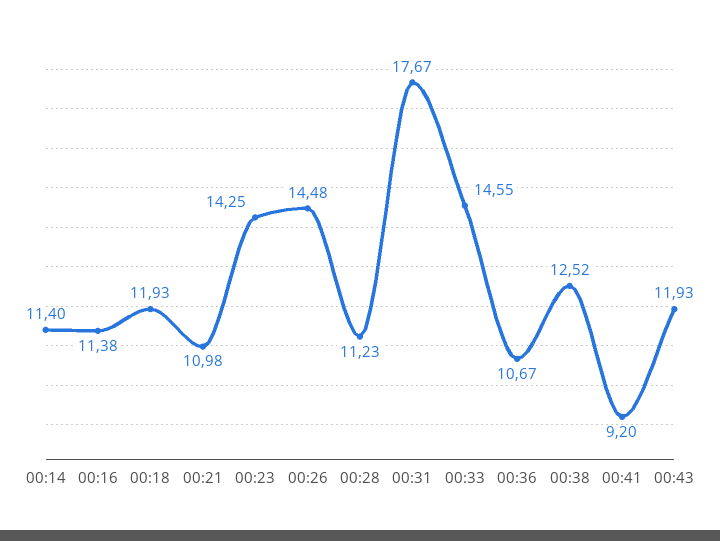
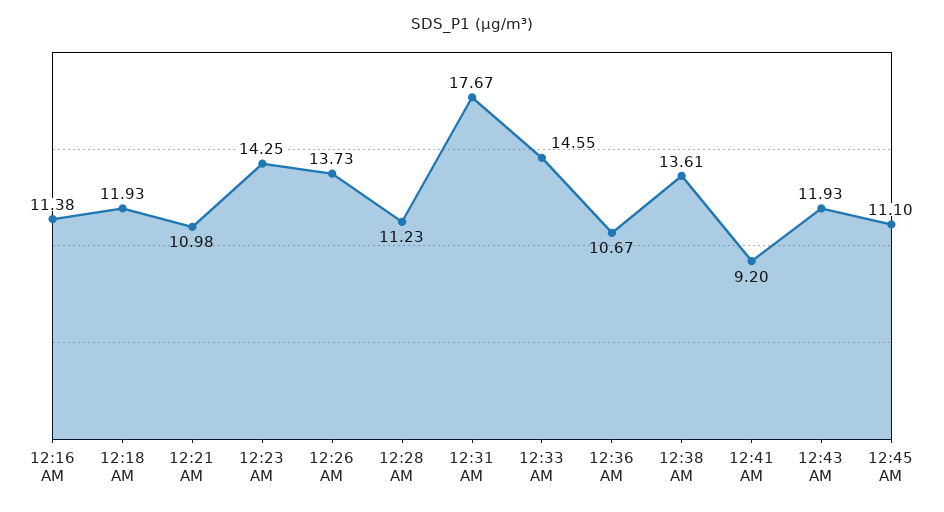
00:14: 11.4 -> none
00:26: 14.48 -> 13.73
00:38: 12.52 -> 13.61
12:45 AM: none -> 11.1

